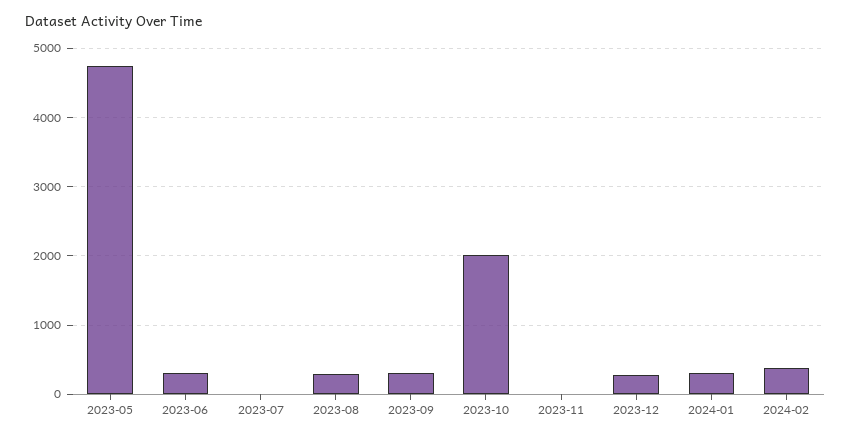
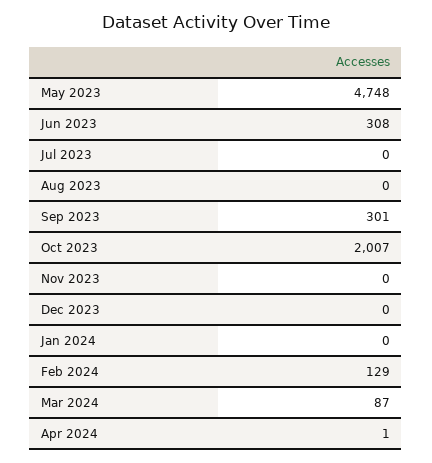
2023-08: 300 -> 0
2023-12: 300 -> 0
2024-01: 300 -> 0
2024-02: 400 -> 129
Mar 2024: none -> 87
Apr 2024: none -> 1

